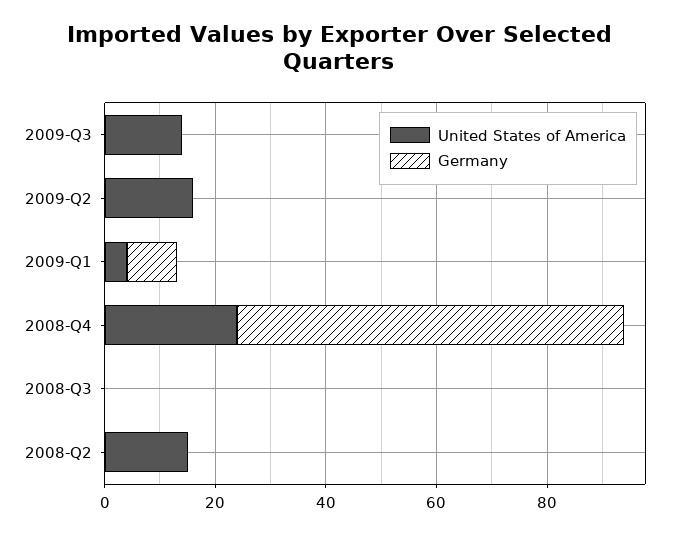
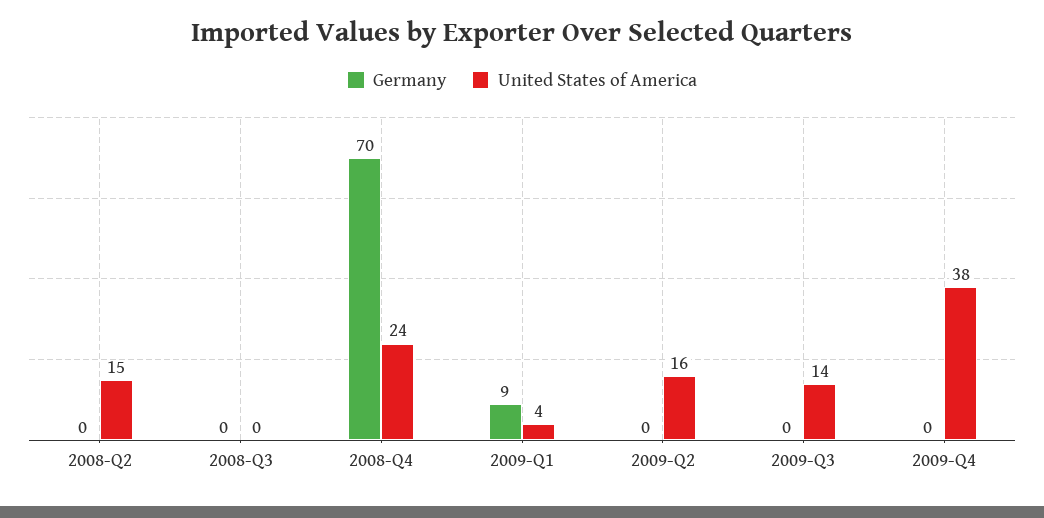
Germany, 2009-Q4: none -> 0
United States of America, 2009-Q4: none -> 38

